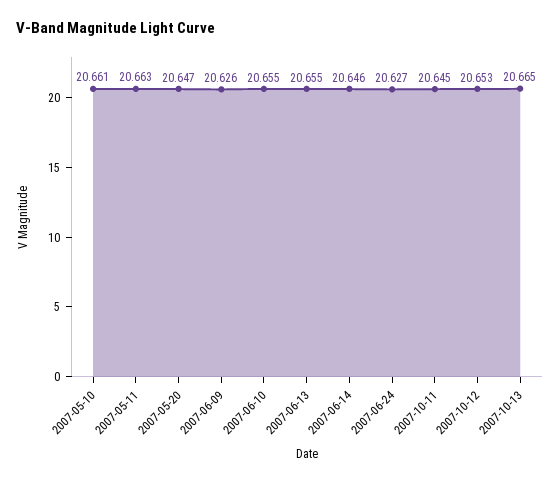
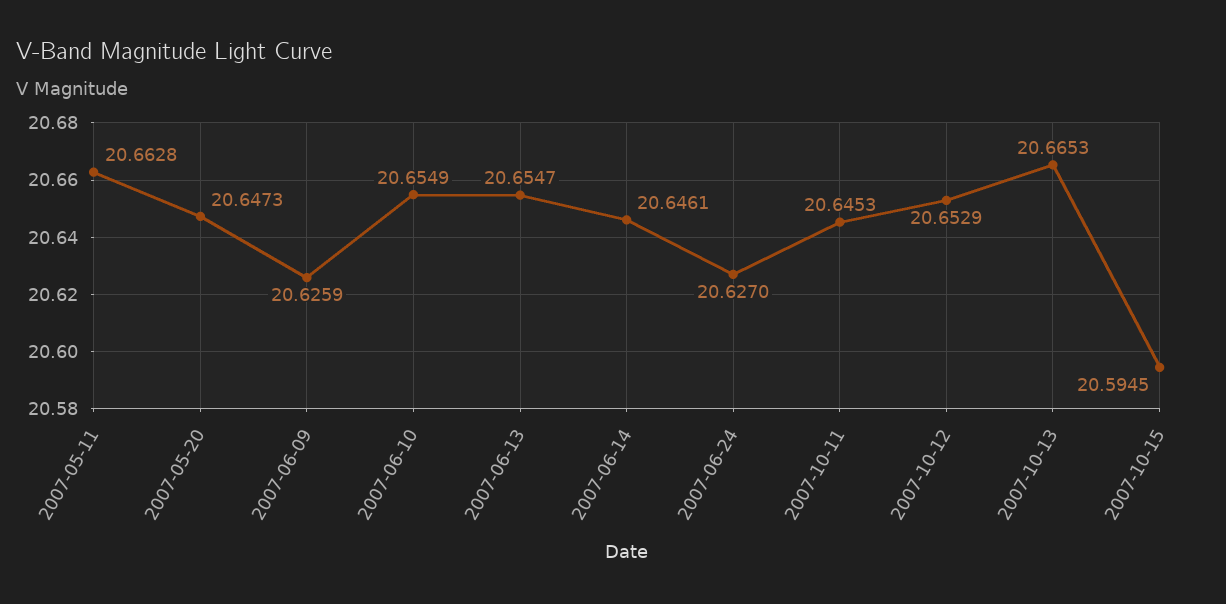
2007-05-10: 20.661 -> none
2007-10-15: none -> 20.5945

